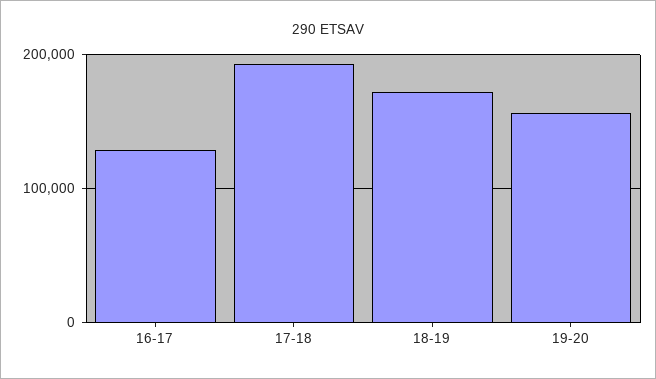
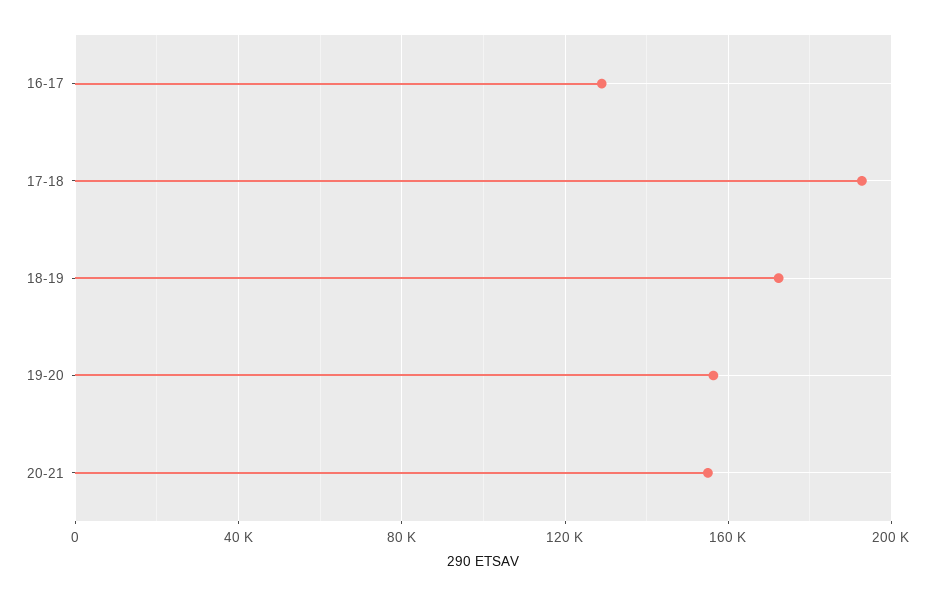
20-21: none -> 155000

